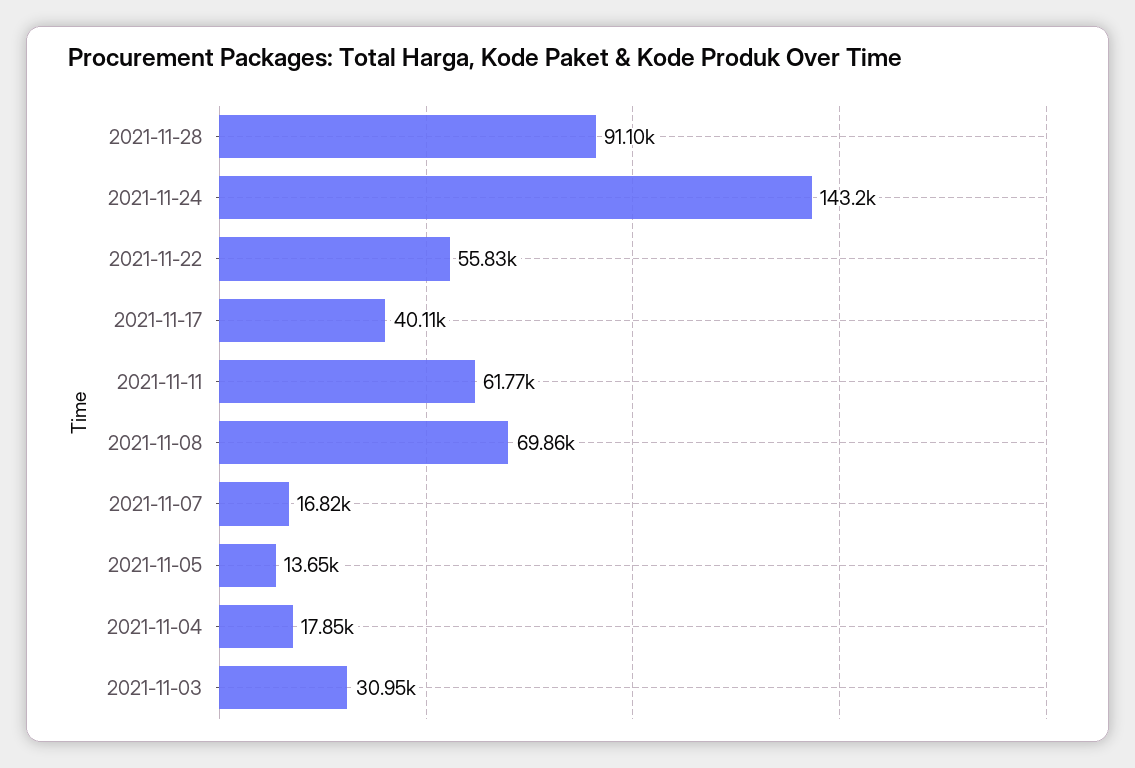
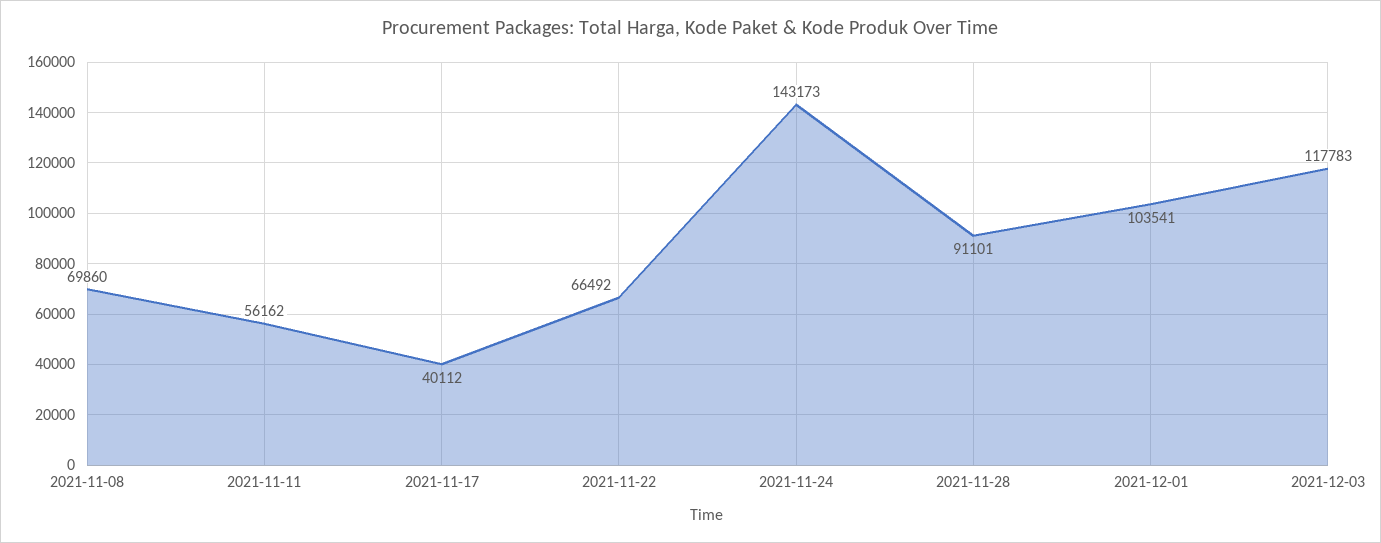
2021-11-22: 55830 -> 66492
2021-11-11: 61770 -> 56162
2021-11-07: 16820 -> none
2021-11-05: 13650 -> none
2021-11-04: 17850 -> none
2021-11-03: 30950 -> none
2021-12-01: none -> 103541
2021-12-03: none -> 117783

